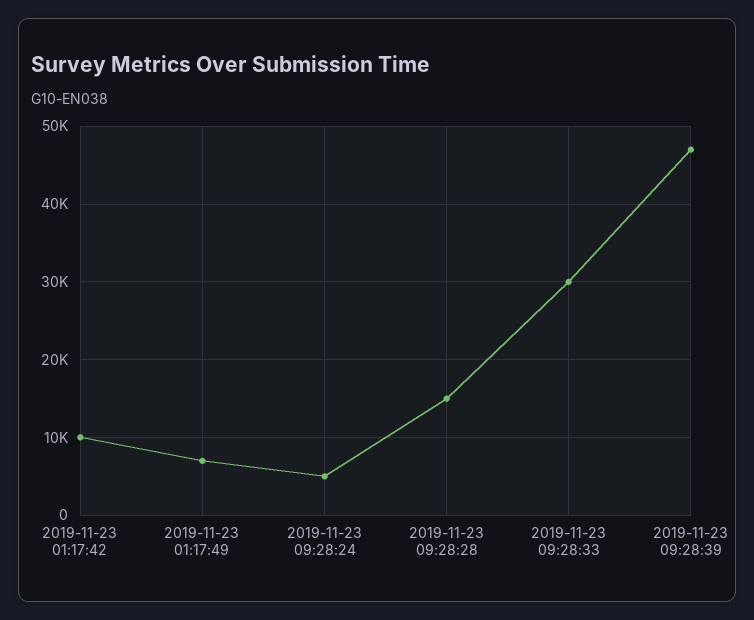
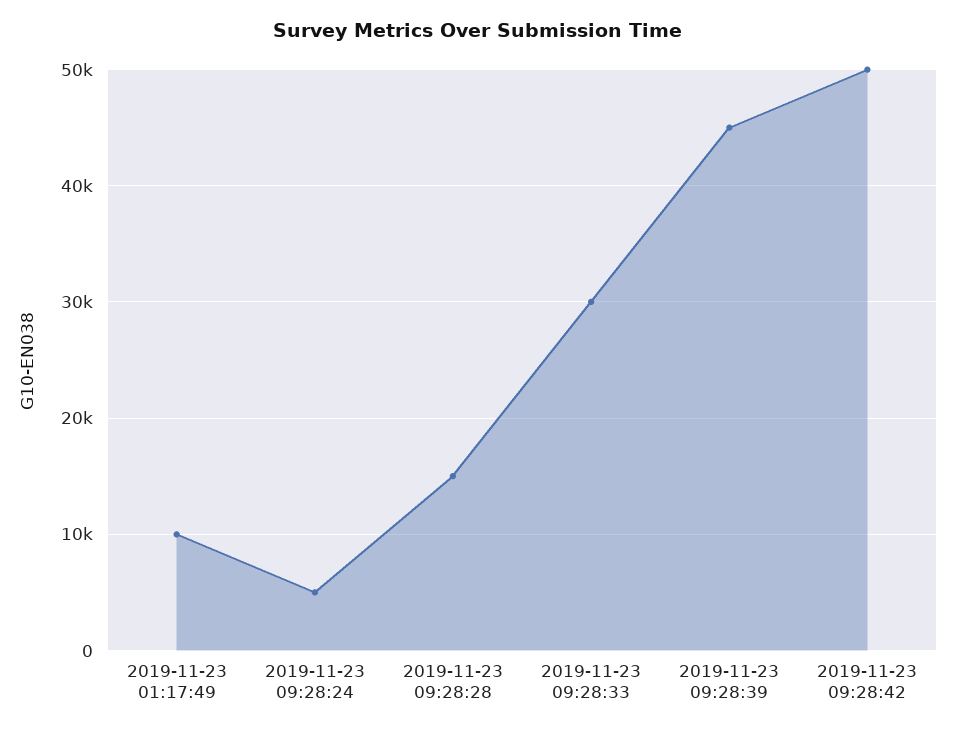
2019-11-23 01:17:42: 10000 -> none
2019-11-23 01:17:49: 7000 -> 10000
2019-11-23 09:28:39: 47000 -> 45000
2019-11-23 09:28:42: none -> 50000

